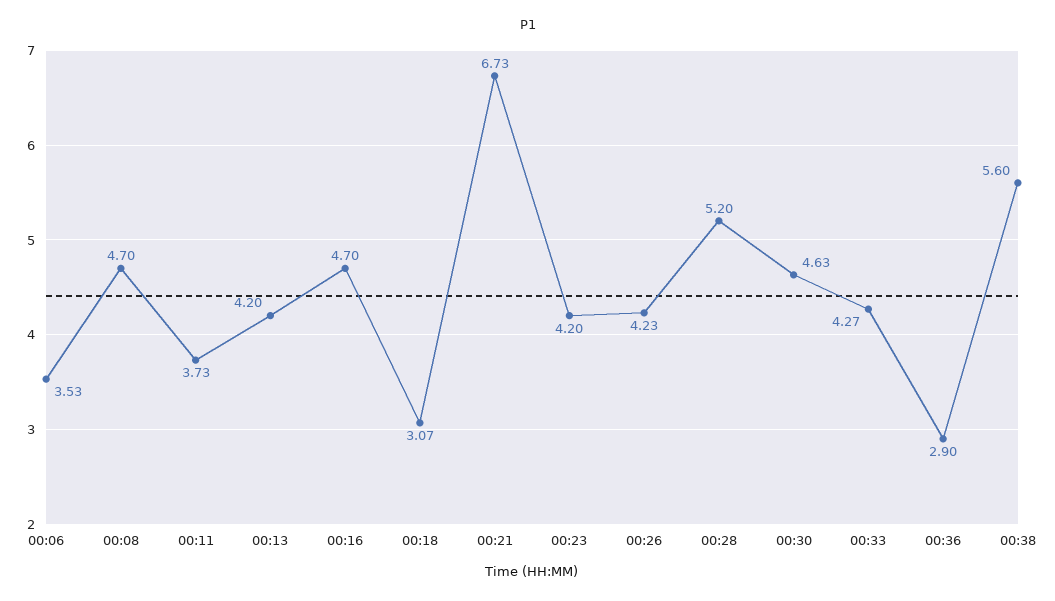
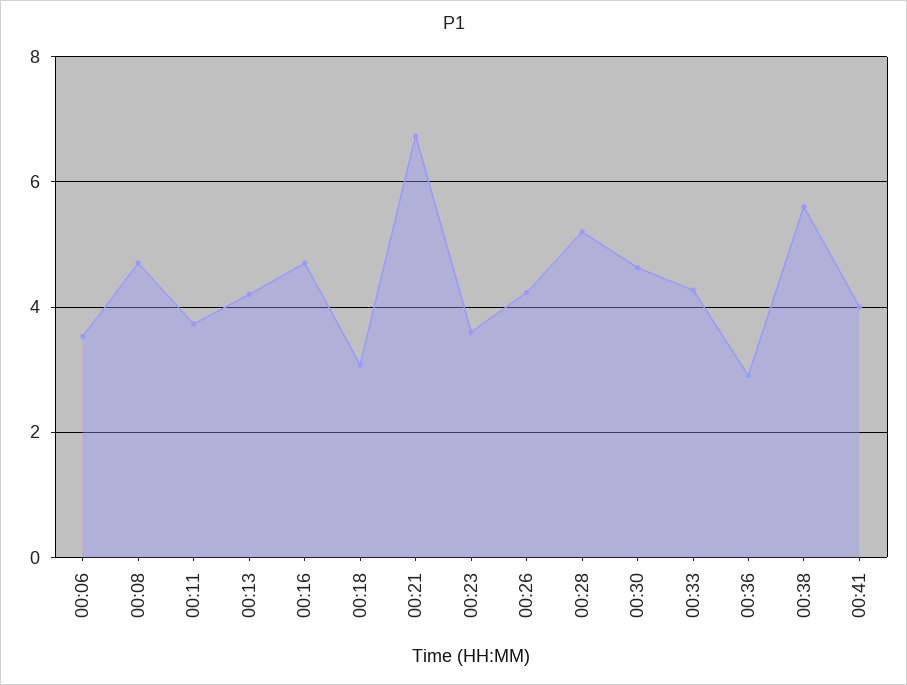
00:23: 4.2 -> 3.6
00:41: none -> 4

